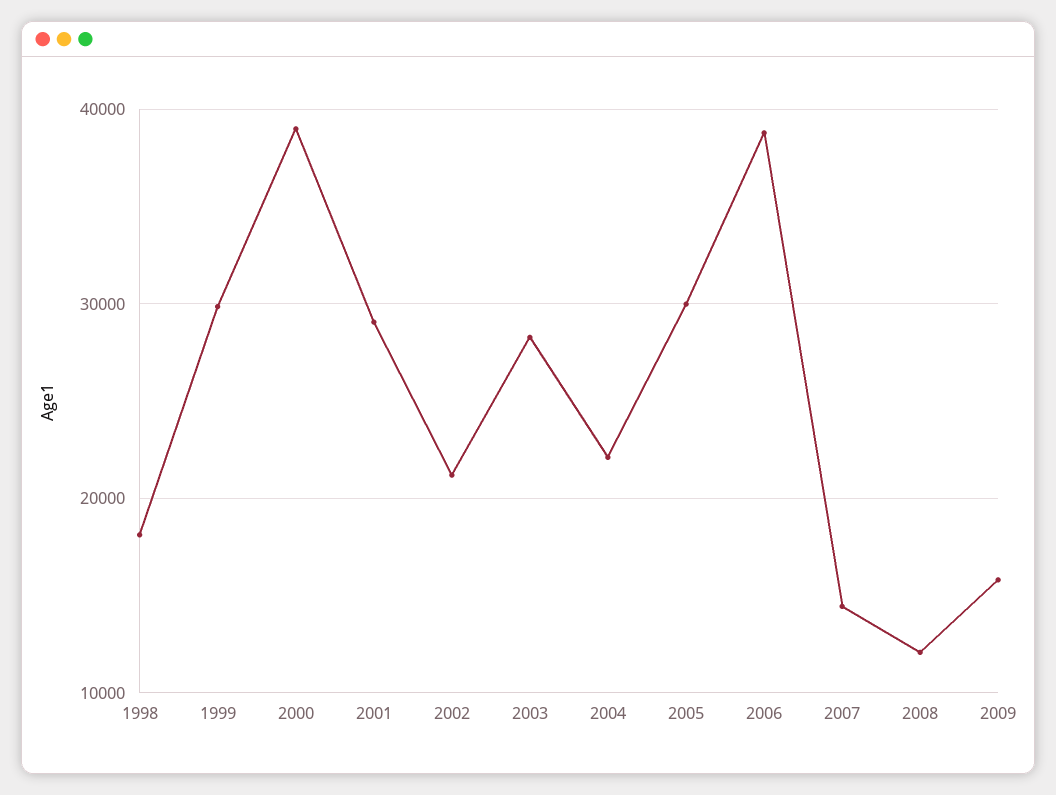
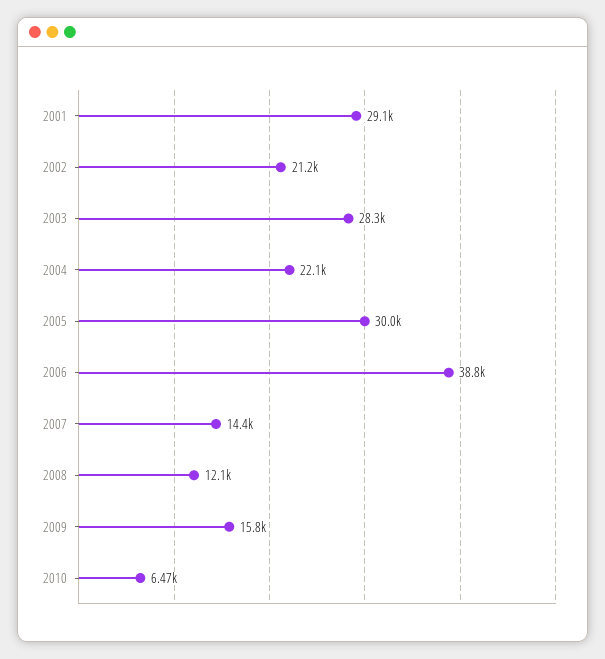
1998: 18000 -> none
1999: 30000 -> none
2000: 39000 -> none
2010: none -> 6470

